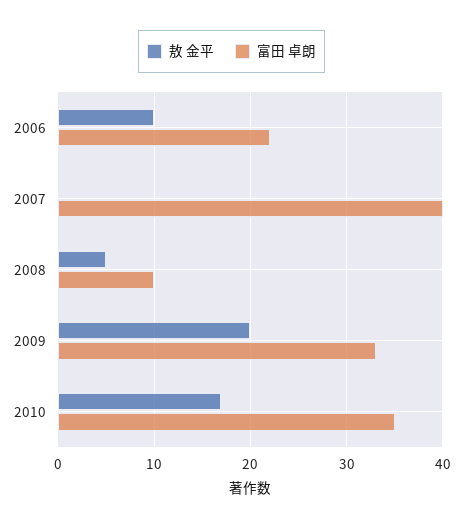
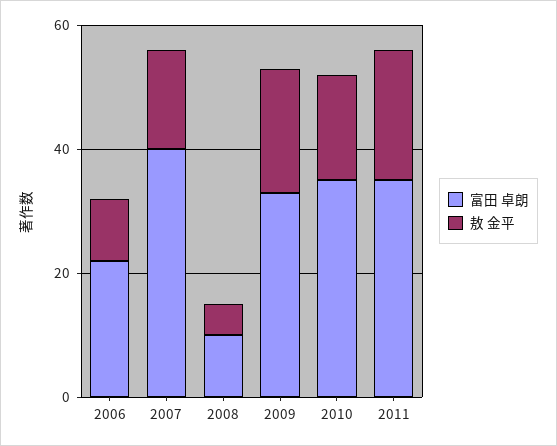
敖 金平, 2007: 0 -> 15
富田 卓朗, 2011: none -> 35
敖 金平, 2011: none -> 20

